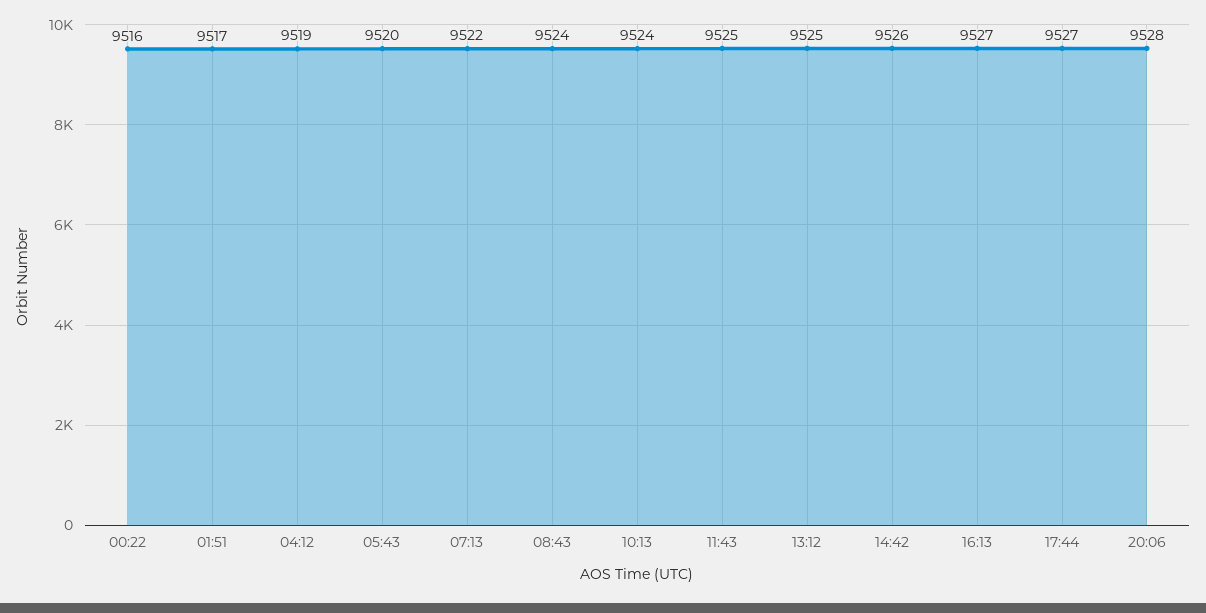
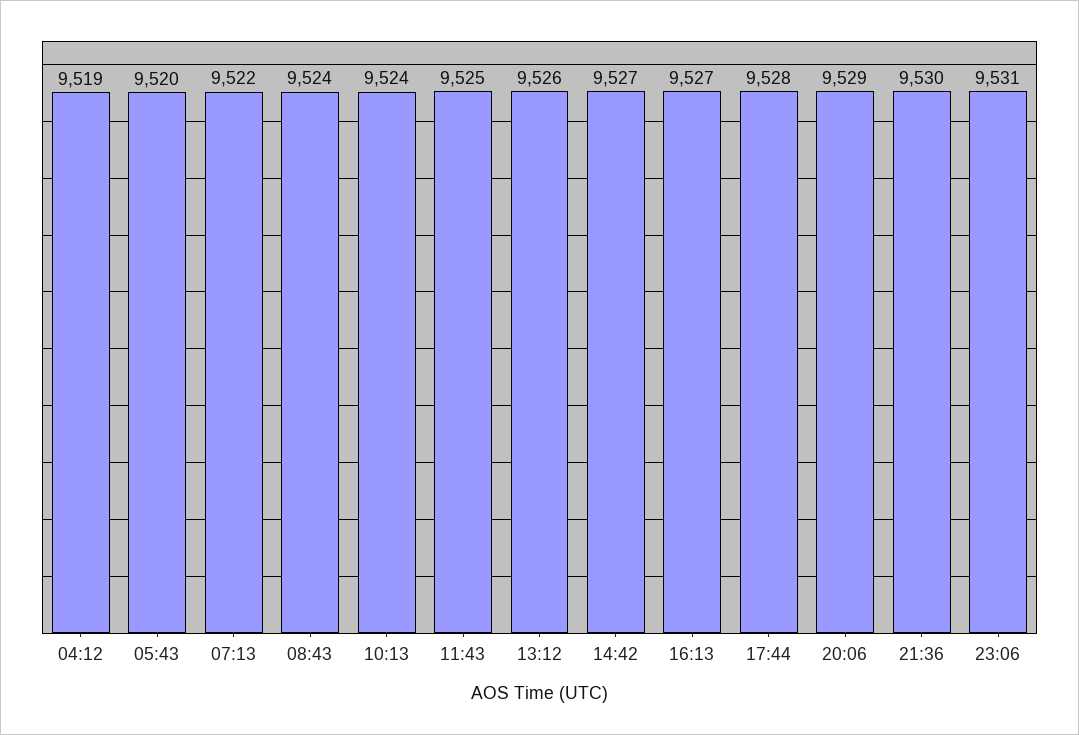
00:22: 9516 -> none
01:51: 9517 -> none
13:12: 9525 -> 9526
14:42: 9526 -> 9527
17:44: 9527 -> 9528
20:06: 9528 -> 9529
21:36: none -> 9530
23:06: none -> 9531

